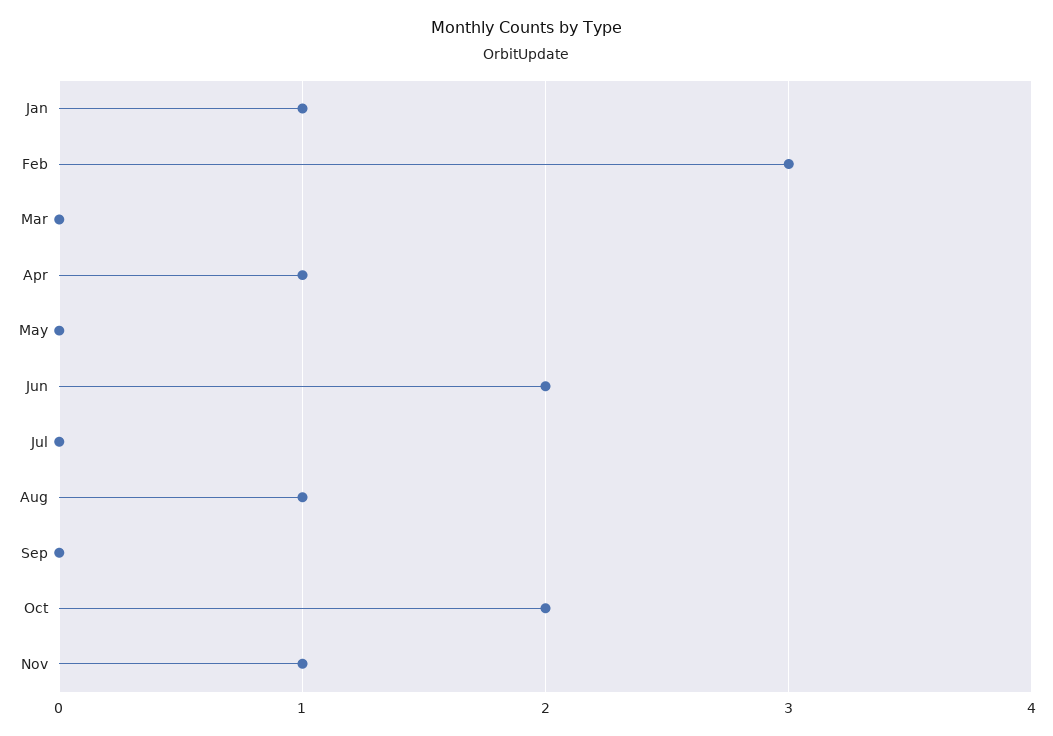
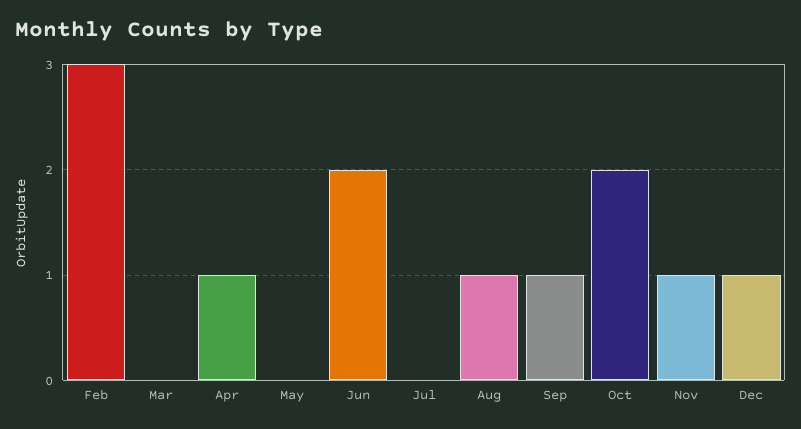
Jan: 1 -> none
Sep: 0 -> 1
Dec: none -> 1

